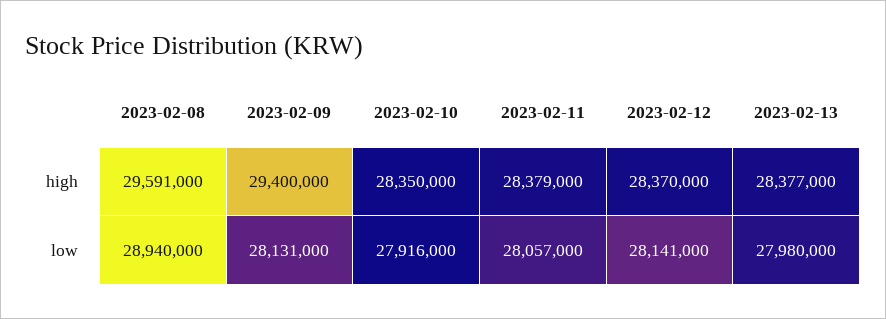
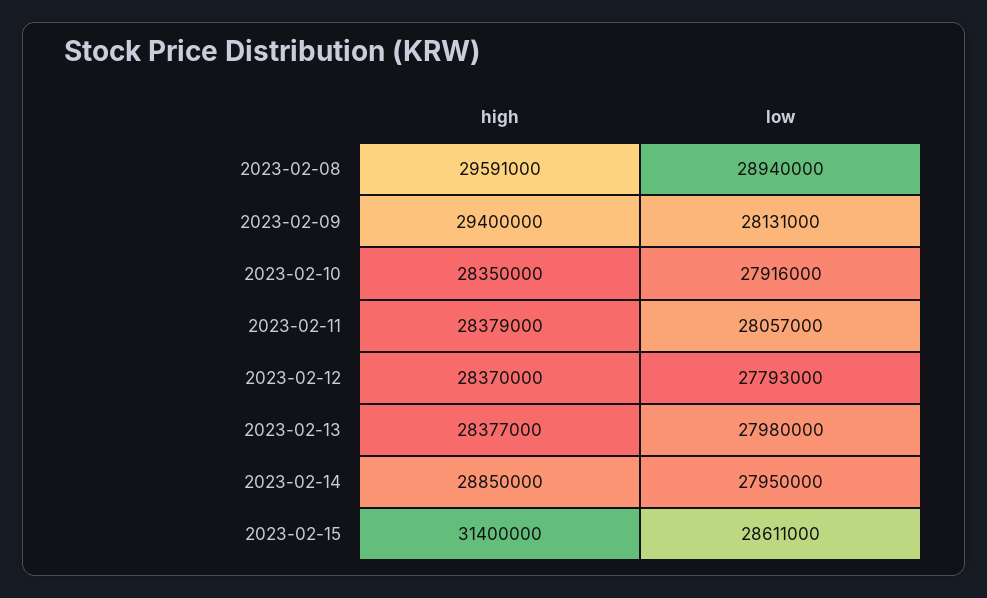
2023-02-12, low: 28141000 -> 27793000
2023-02-14, high: none -> 28850000
2023-02-14, low: none -> 27950000
2023-02-15, high: none -> 31400000
2023-02-15, low: none -> 28611000

